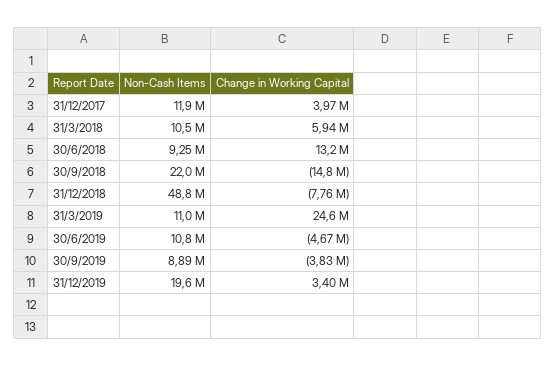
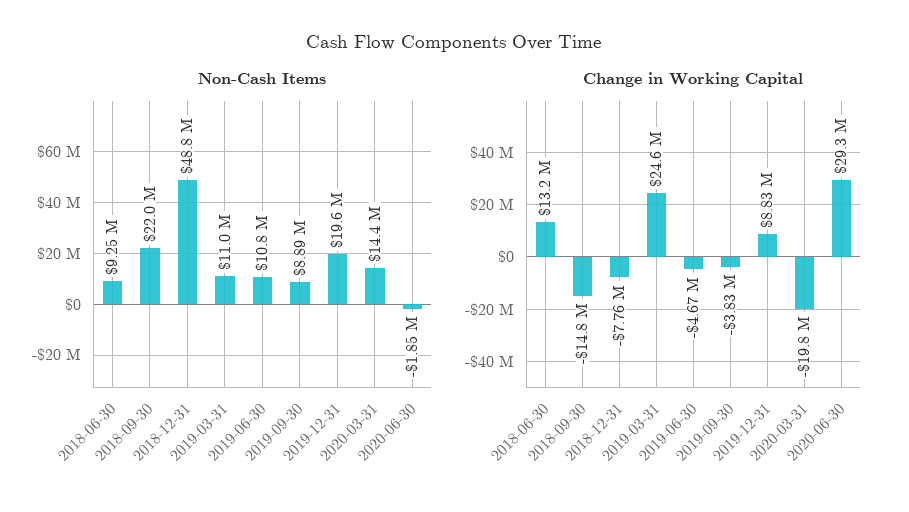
Non-Cash Items, 31/12/2017: 11900000 -> none
Change in Working Capital, 31/12/2017: 3970000 -> none
Non-Cash Items, 31/3/2018: 10500000 -> none
Change in Working Capital, 31/3/2018: 5940000 -> none
Change in Working Capital, 31/12/2019: 3400000 -> 8830000
Non-Cash Items, 2020-03-31: none -> 14400000
Non-Cash Items, 2020-06-30: none -> -1850000
Change in Working Capital, 2020-03-31: none -> -19800000
Change in Working Capital, 2020-06-30: none -> 29300000

